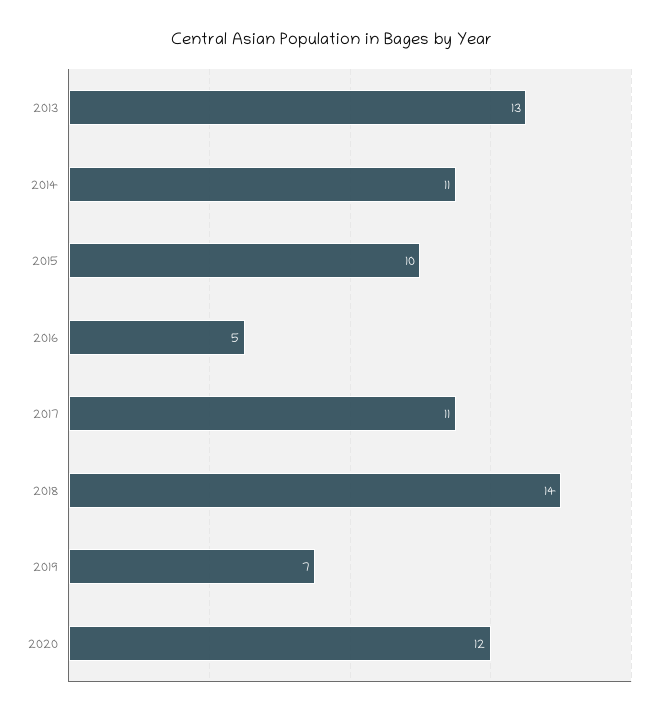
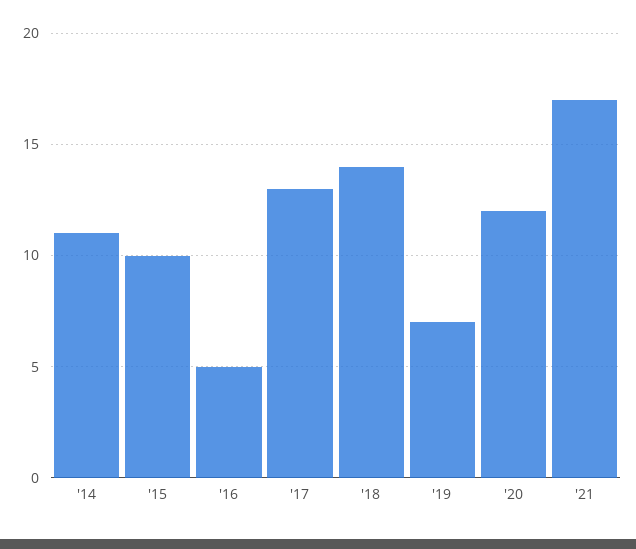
2013: 13 -> none
2017: 11 -> 13
'21: none -> 17

